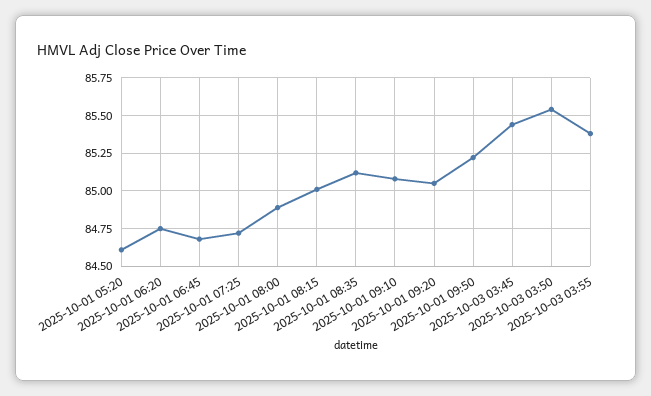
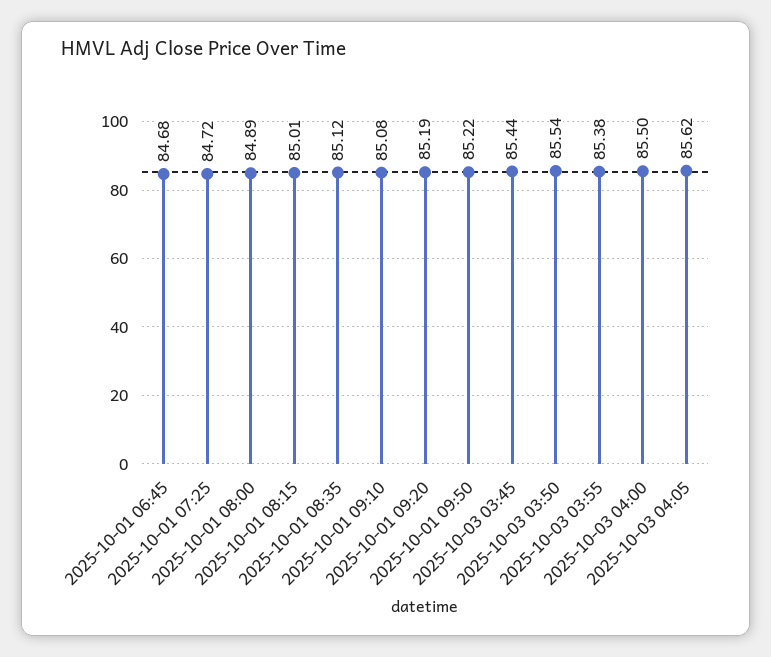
2025-10-01 05:20: 84.6 -> none
2025-10-01 06:20: 84.75 -> none
2025-10-01 09:20: 85.05 -> 85.19
2025-10-03 04:00: none -> 85.5
2025-10-03 04:05: none -> 85.62

